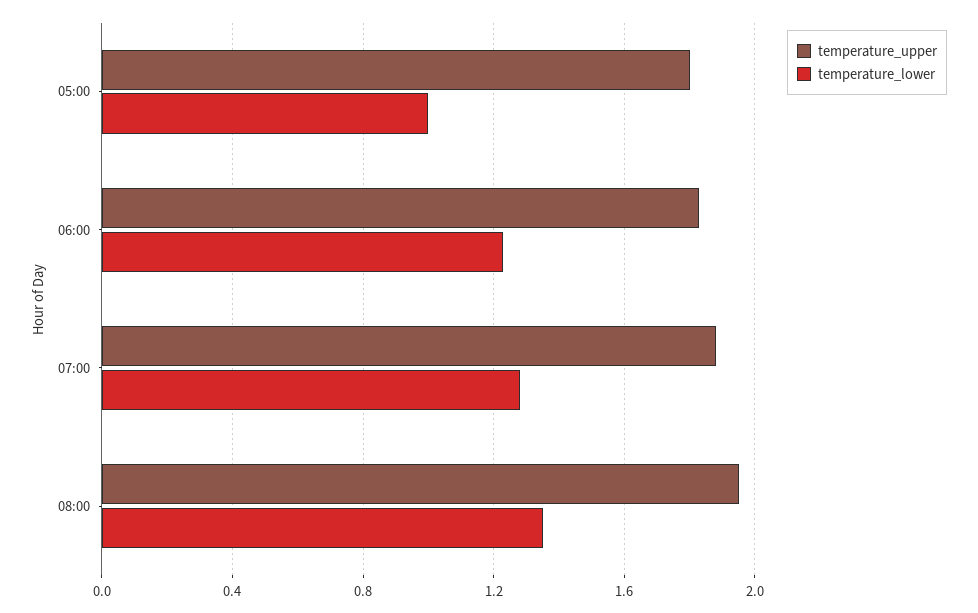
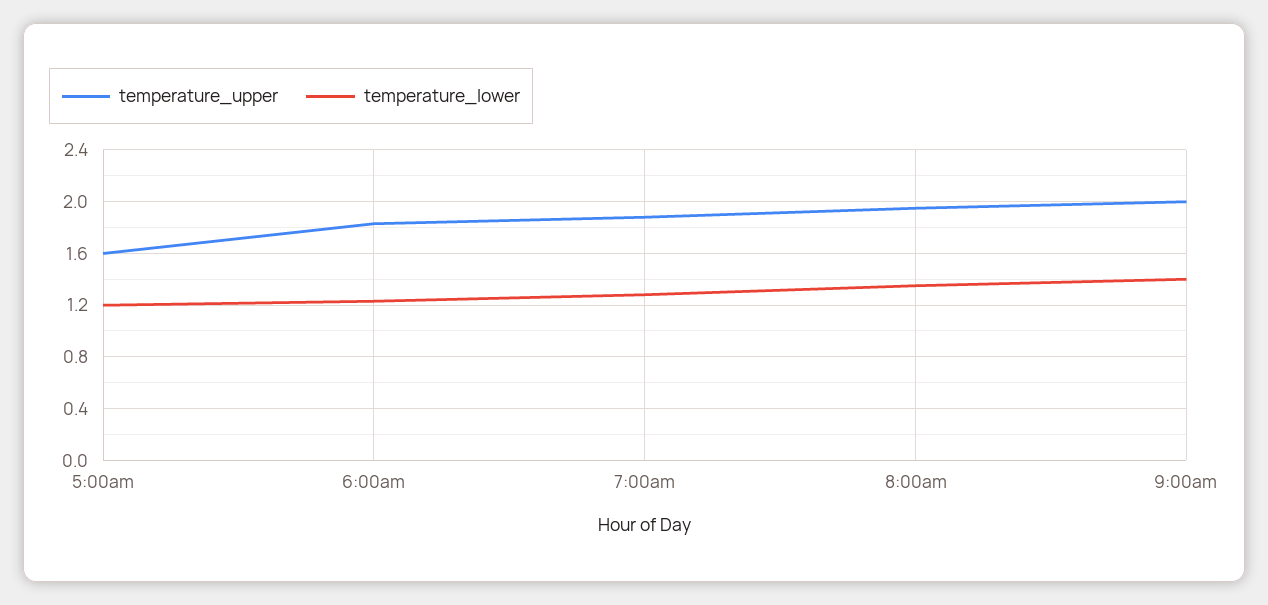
temperature_upper, 05:00: 1.8 -> 1.6
temperature_lower, 05:00: 1 -> 1.2
temperature_upper, 9:00am: none -> 2
temperature_lower, 9:00am: none -> 1.4

